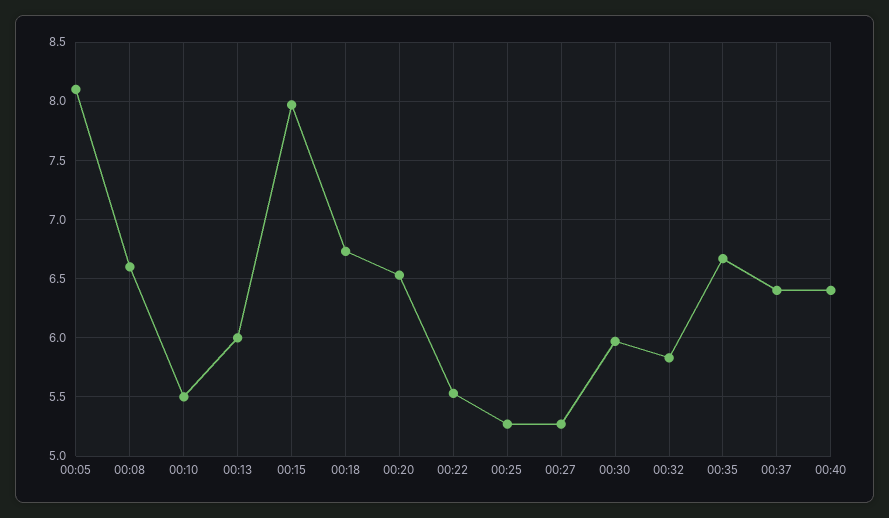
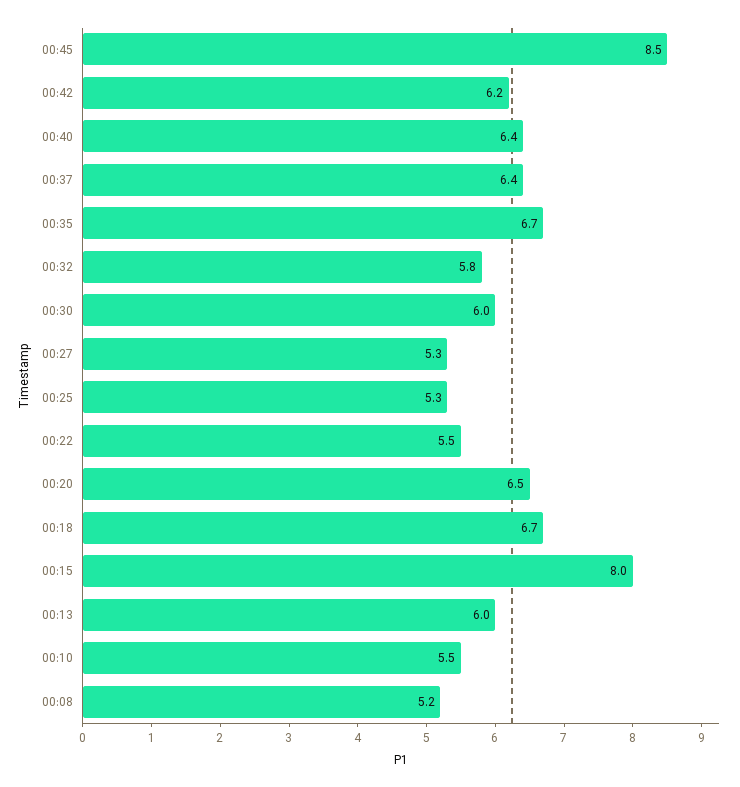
00:05: 8.1 -> none
00:08: 6.6 -> 5.2
00:45: none -> 8.5
00:42: none -> 6.2

